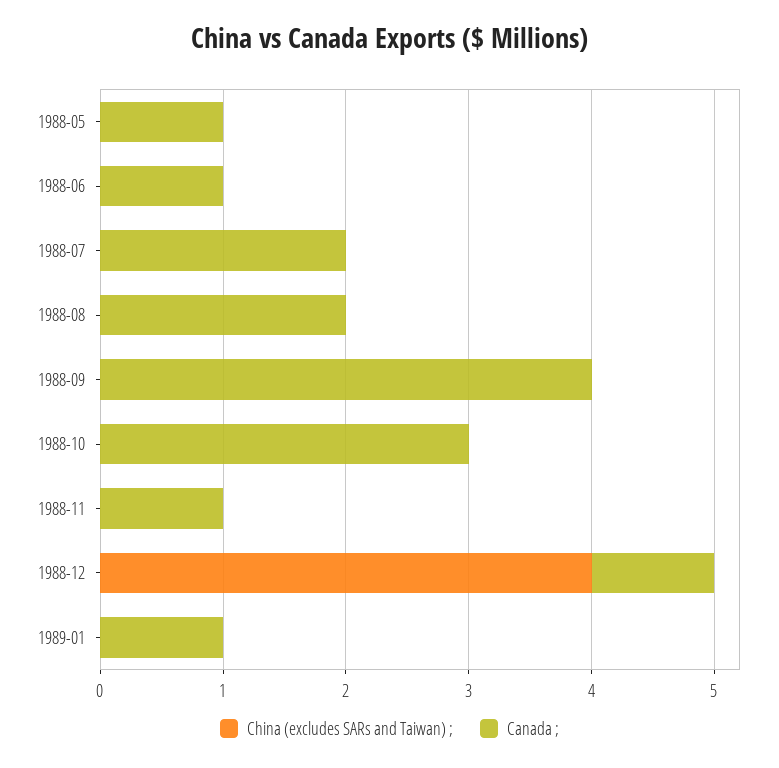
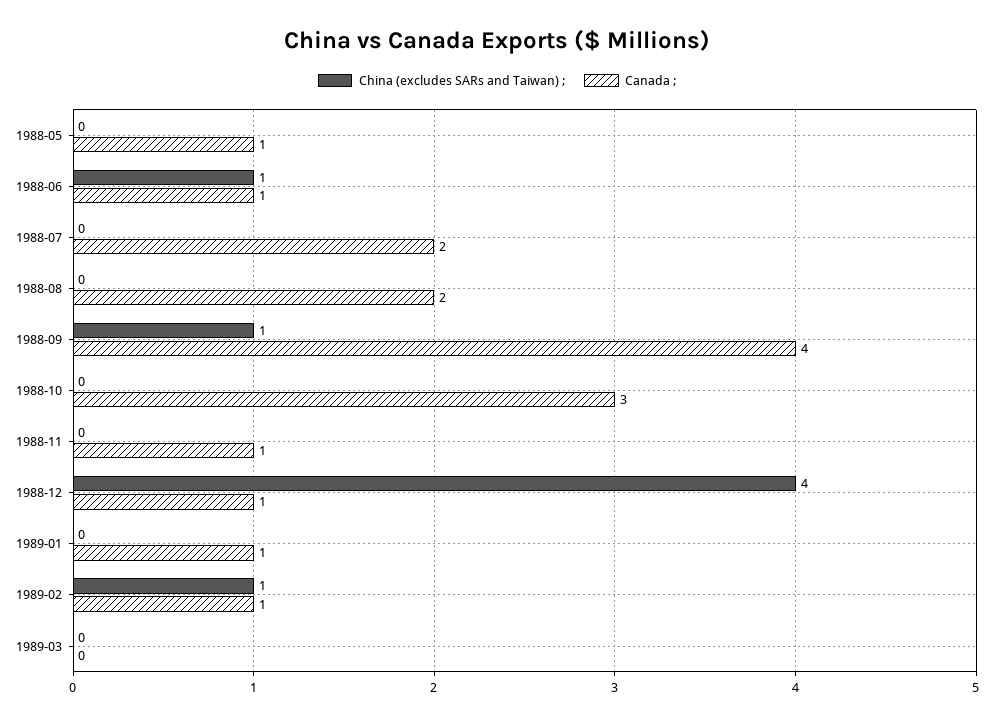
China (excludes SARs and Taiwan) ;, 1988-06: 0 -> 1
China (excludes SARs and Taiwan) ;, 1988-09: 0 -> 1
China (excludes SARs and Taiwan) ;, 1989-02: none -> 1
Canada ;, 1989-02: none -> 1
China (excludes SARs and Taiwan) ;, 1989-03: none -> 0
Canada ;, 1989-03: none -> 0

